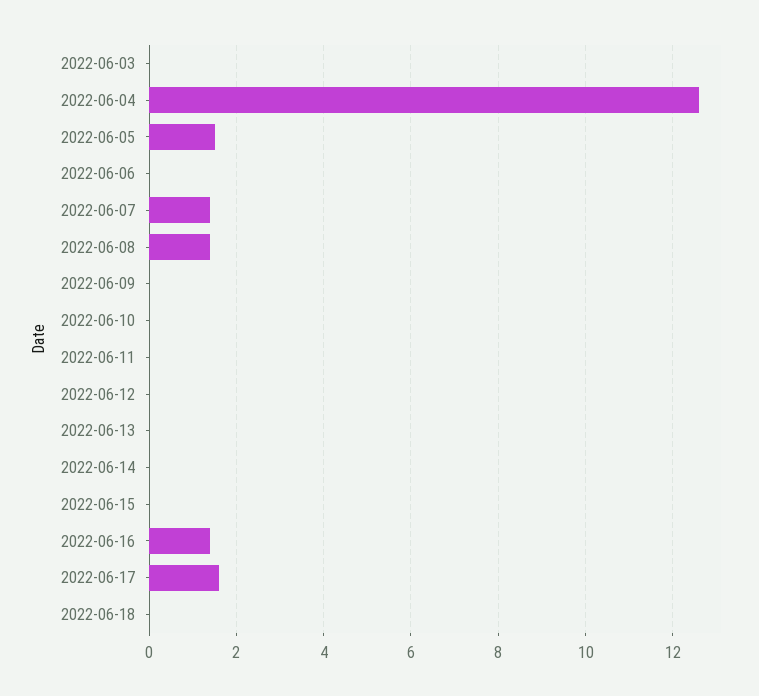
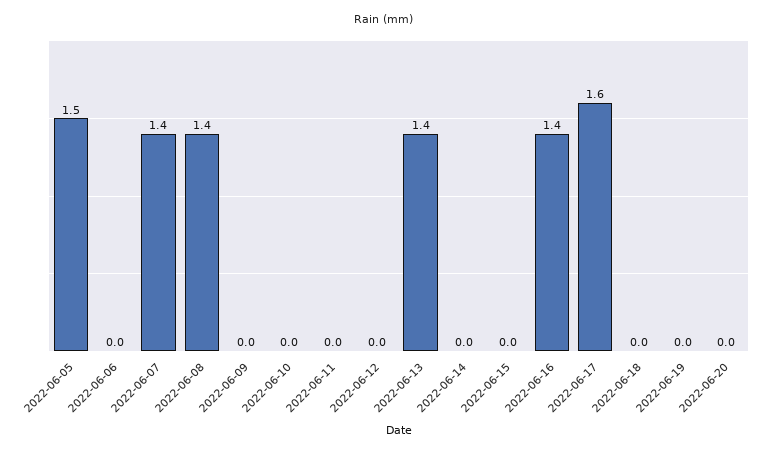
2022-06-03: 0 -> none
2022-06-04: 12.5 -> none
2022-06-13: 0 -> 1.4
2022-06-19: none -> 0
2022-06-20: none -> 0

